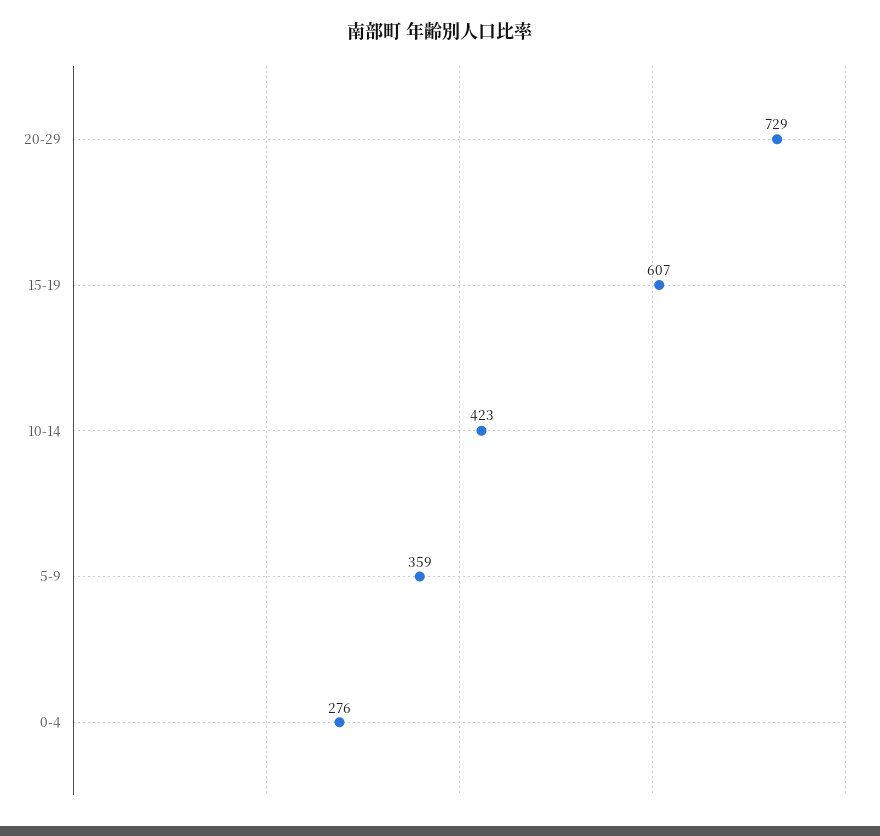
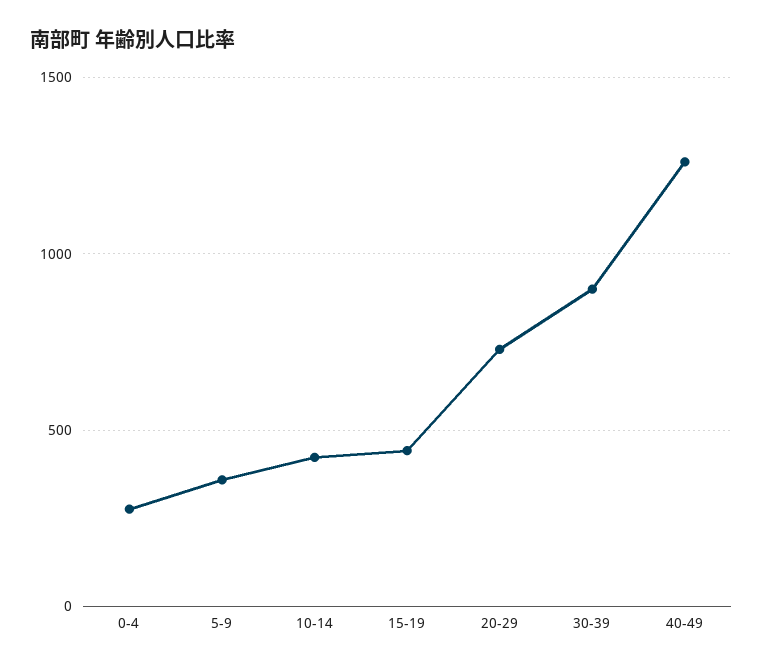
15-19: 607 -> 450
30-39: none -> 900
40-49: none -> 1250

